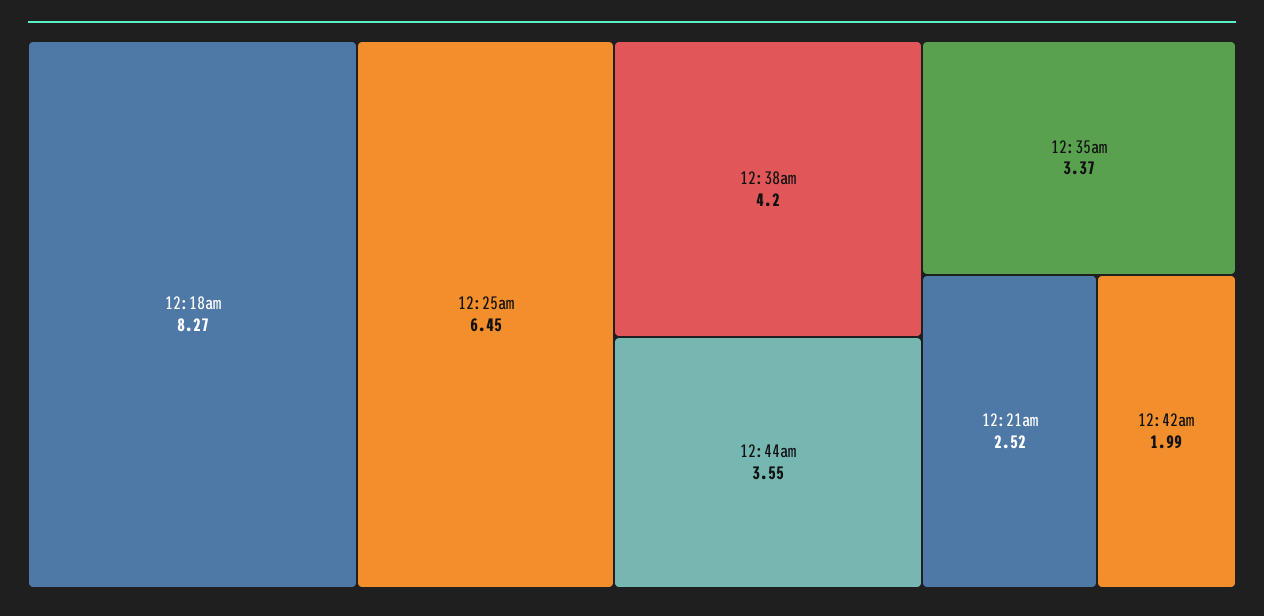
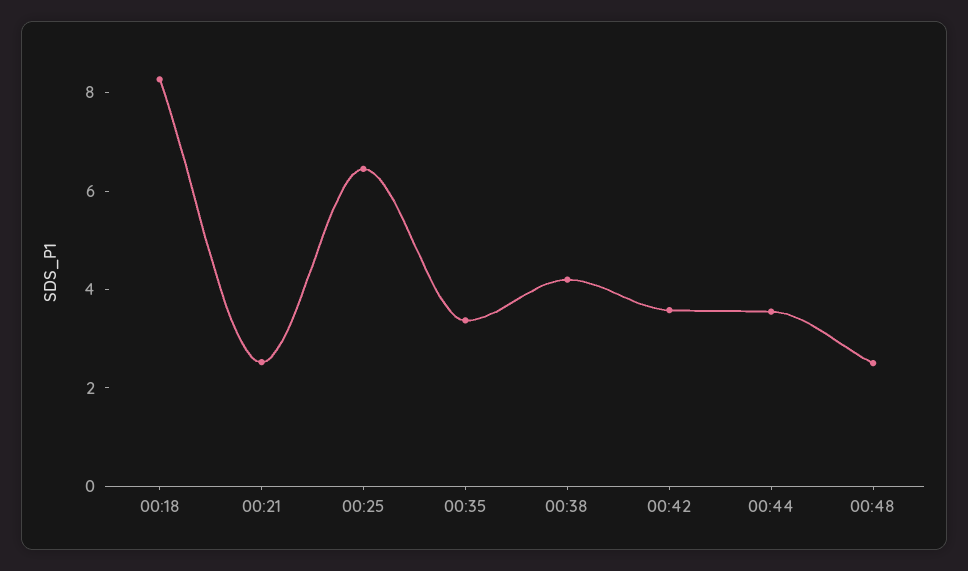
12:42am: 1.99 -> 3.5
00:48: none -> 2.5

